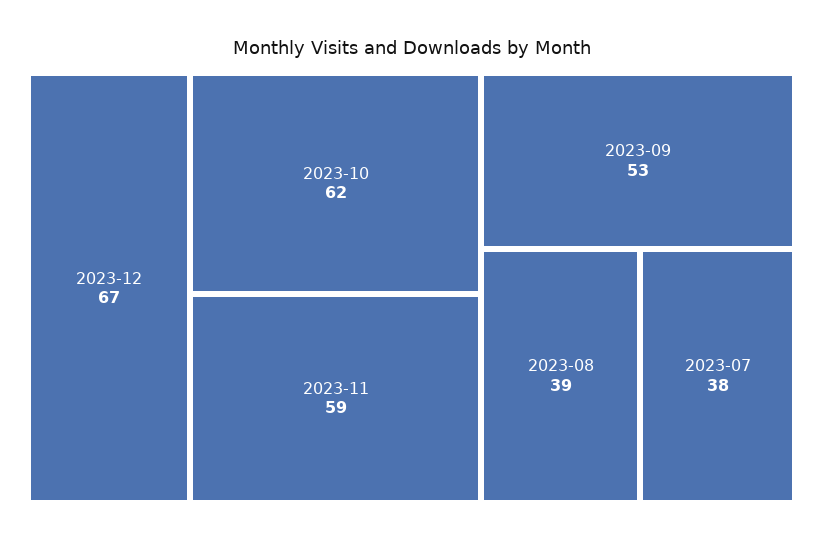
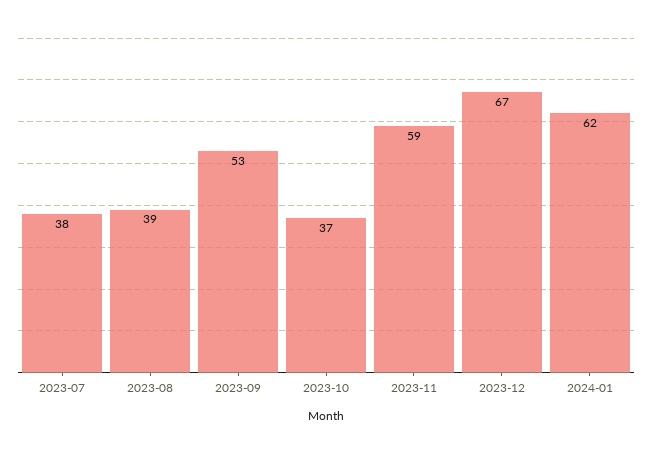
2023-10: 62 -> 37
2024-01: none -> 62

